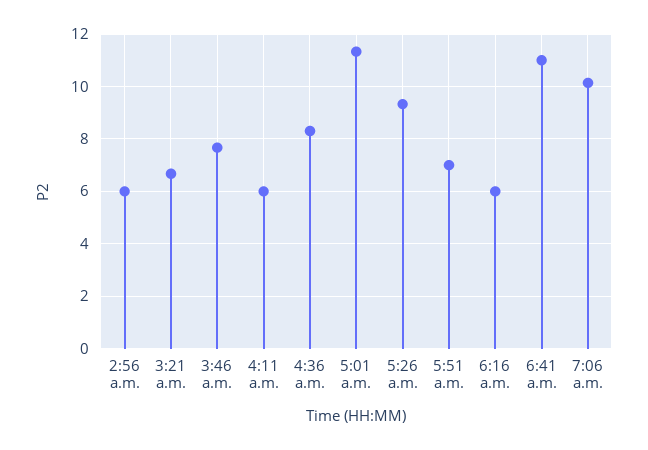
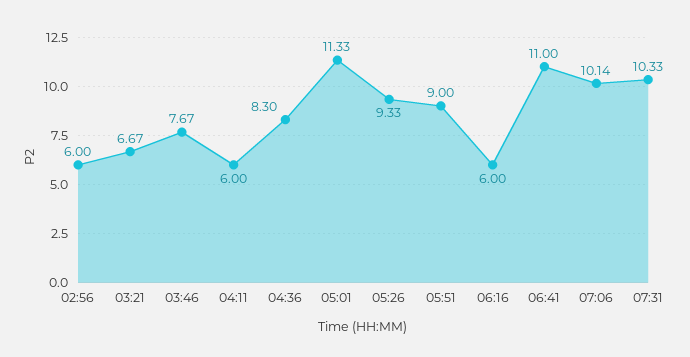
5:51 a.m.: 7 -> 9
07:31: none -> 10.33

